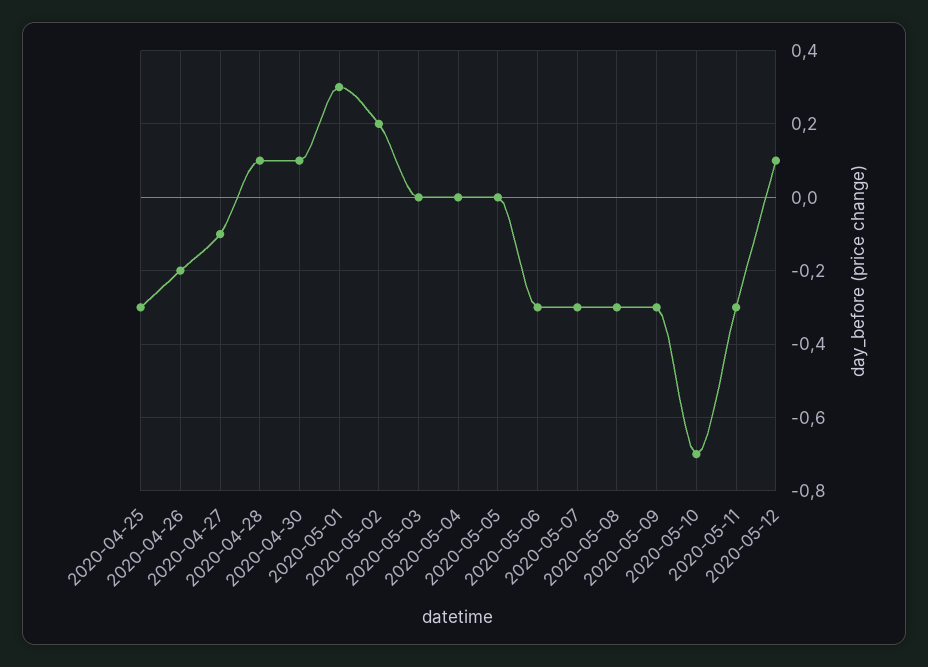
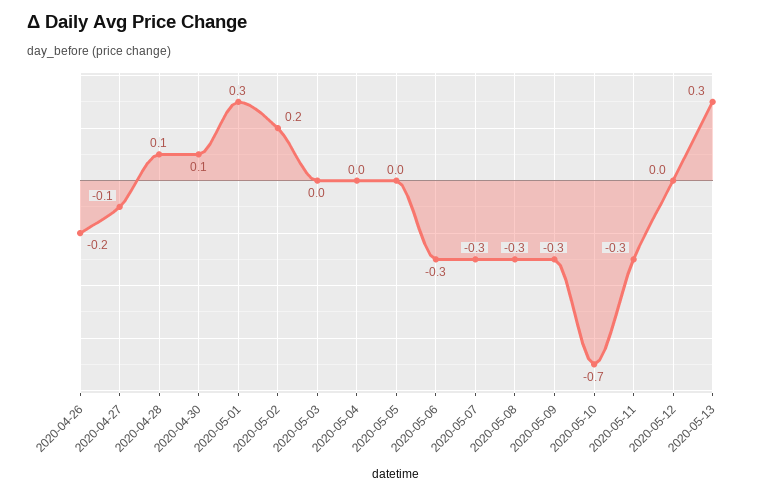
2020-04-25: -0.3 -> none
2020-05-12: 0.1 -> 0
2020-05-13: none -> 0.3

